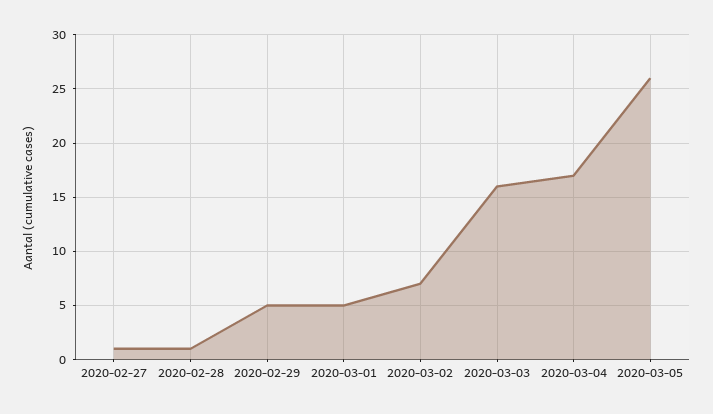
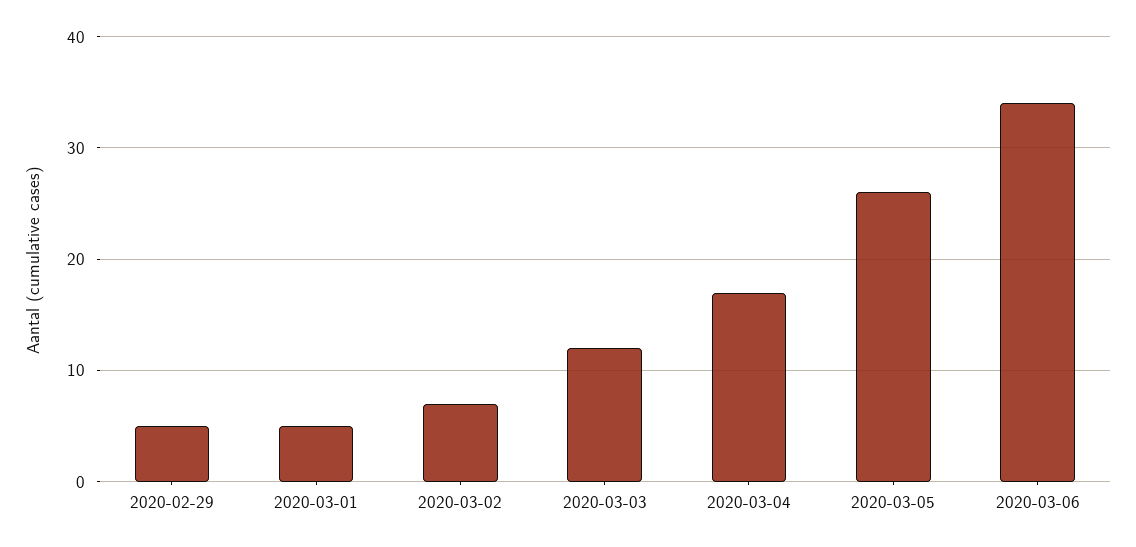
2020-02-27: 1 -> none
2020-02-28: 1 -> none
2020-03-03: 16 -> 12
2020-03-06: none -> 34

